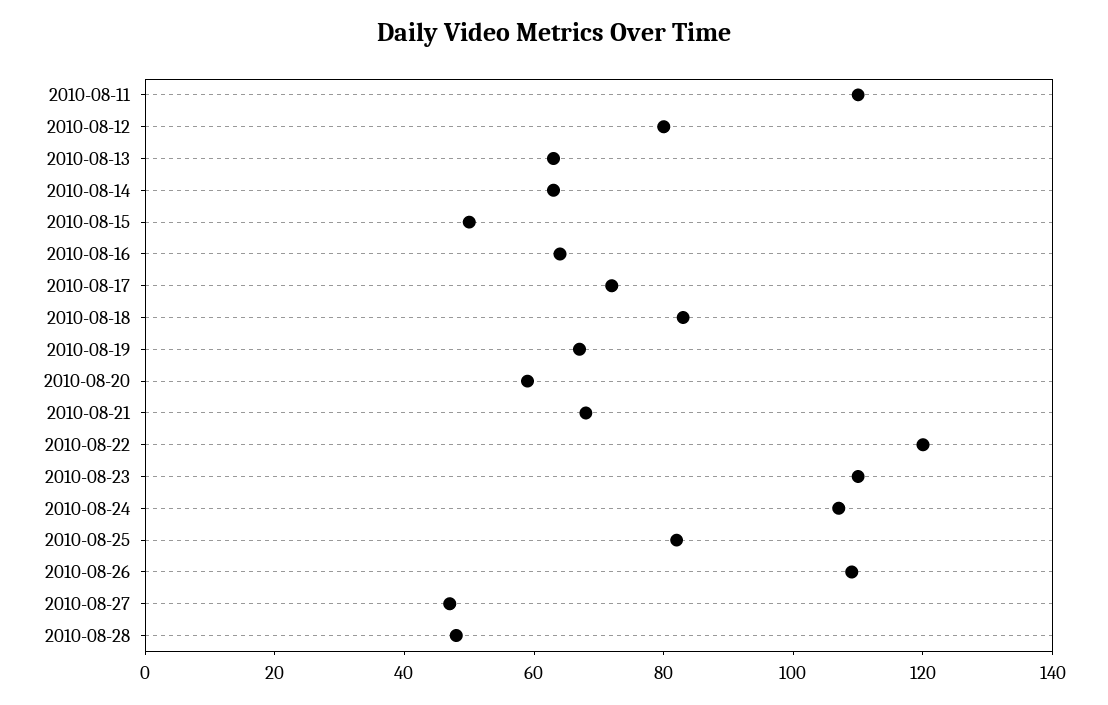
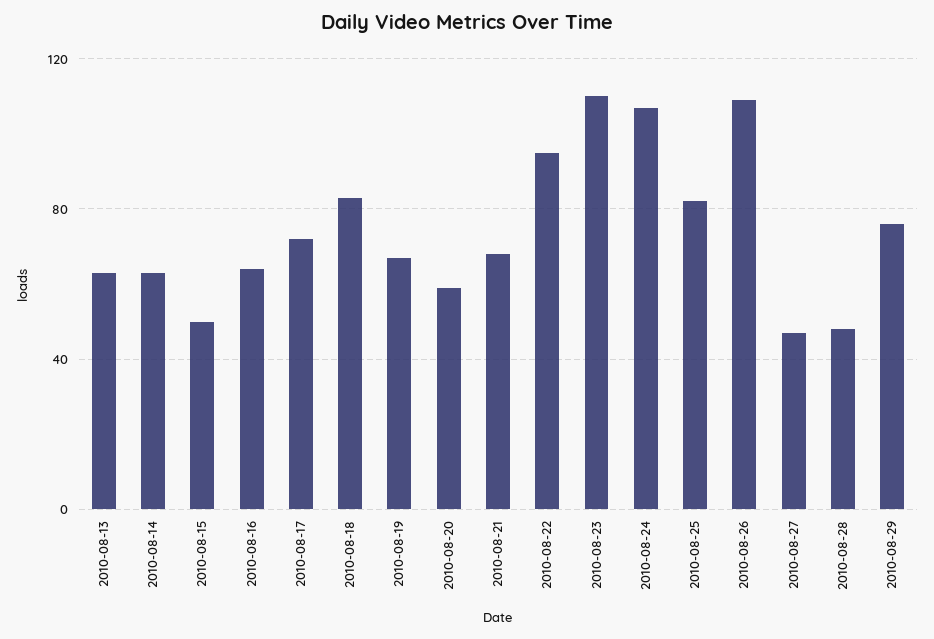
2010-08-11: 110 -> none
2010-08-12: 80 -> none
2010-08-22: 120 -> 95
2010-08-29: none -> 75

